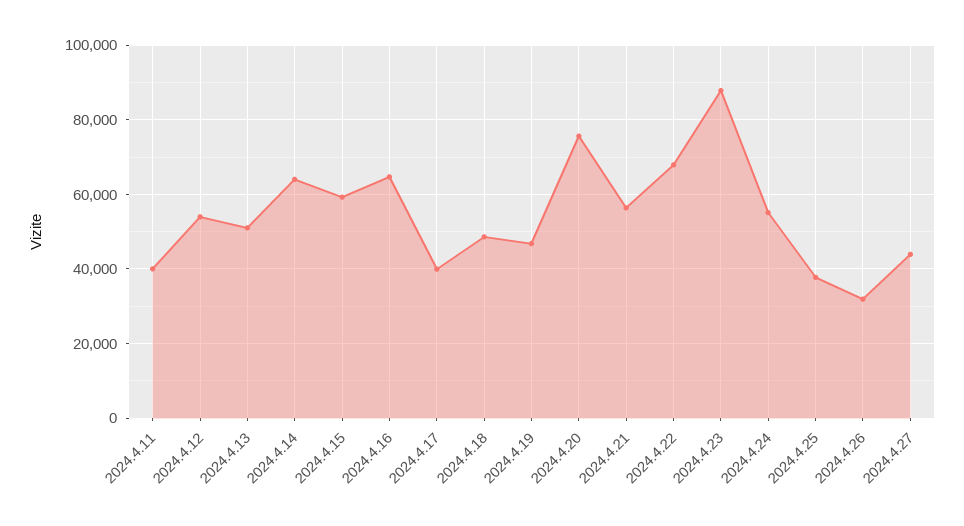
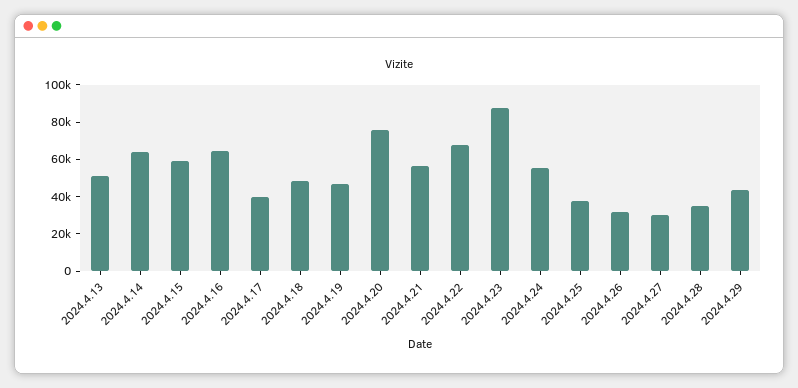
2024.4.11: 40000 -> none
2024.4.12: 54000 -> none
2024.4.27: 44000 -> 30000
2024.4.28: none -> 35000
2024.4.29: none -> 45000

